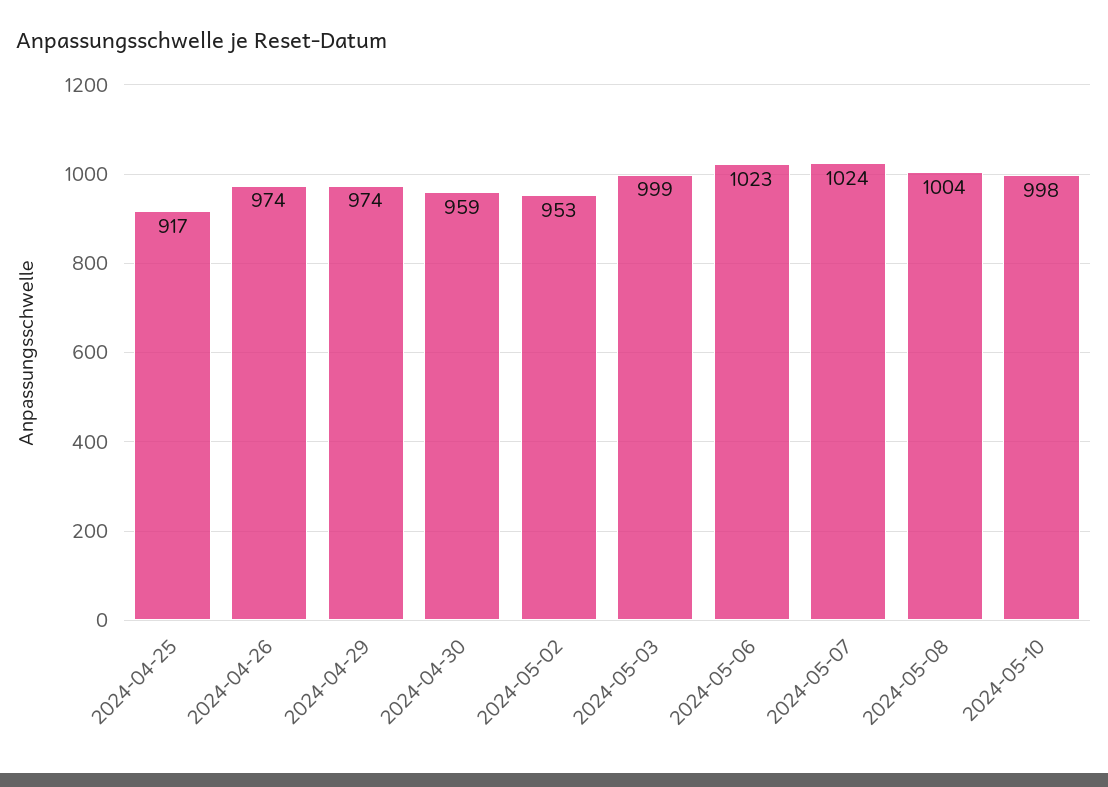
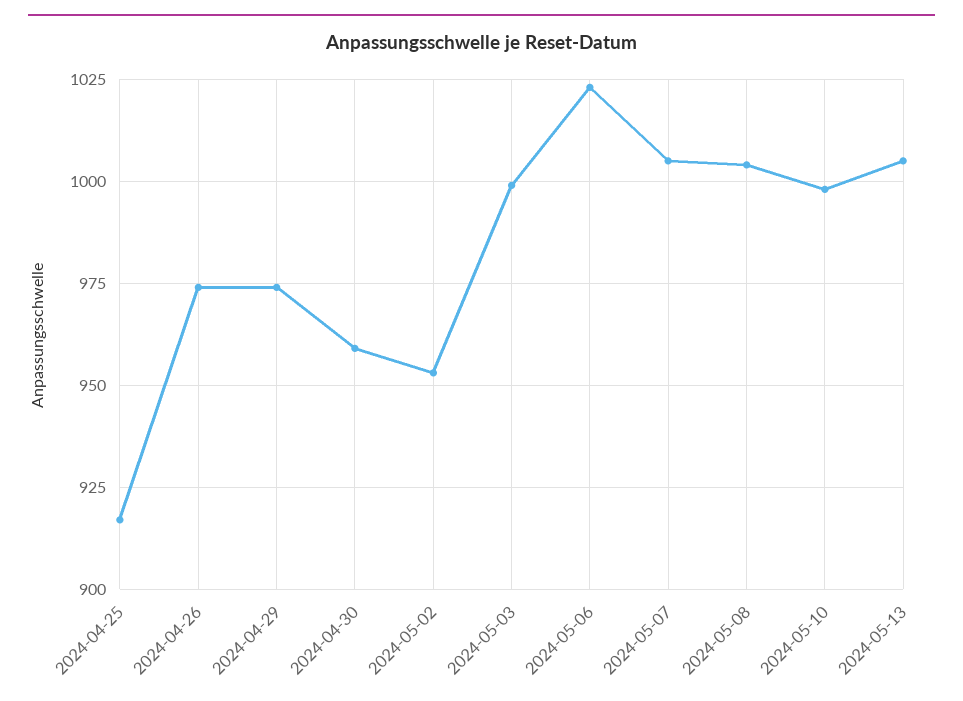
2024-05-07: 1024 -> 1005
2024-05-13: none -> 1005

